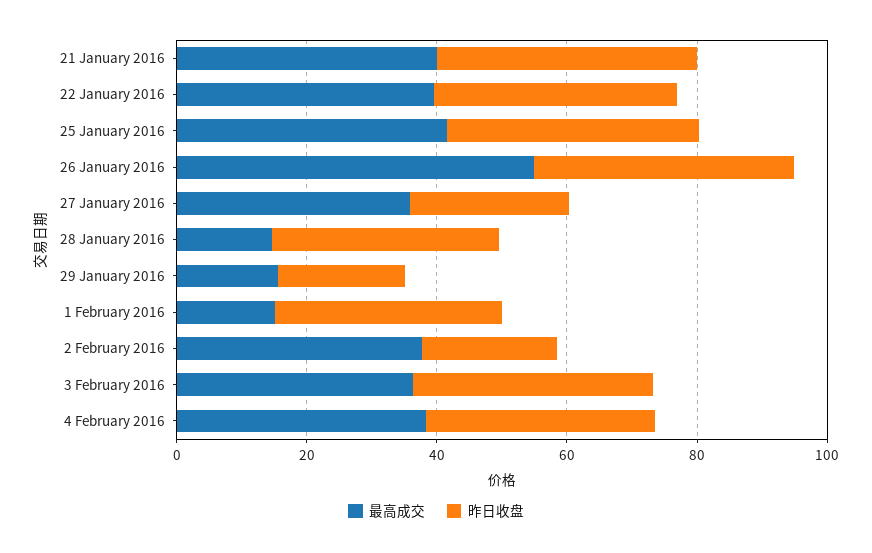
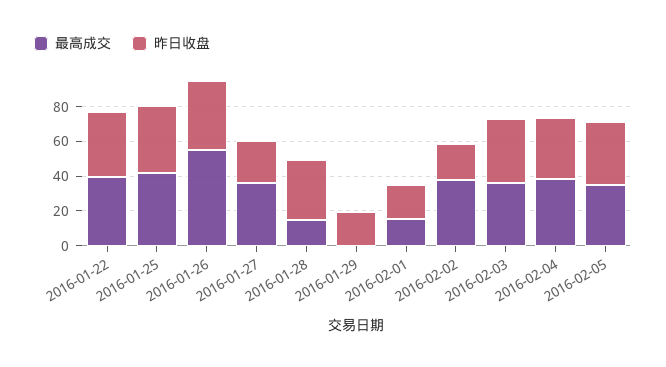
最高成交, 21 January 2016: 40 -> none
昨日收盘, 21 January 2016: 40 -> none
最高成交, 29 January 2016: 15 -> 0
昨日收盘, 1 February 2016: 35 -> 20
最高成交, 2016-02-05: none -> 35
昨日收盘, 2016-02-05: none -> 35

